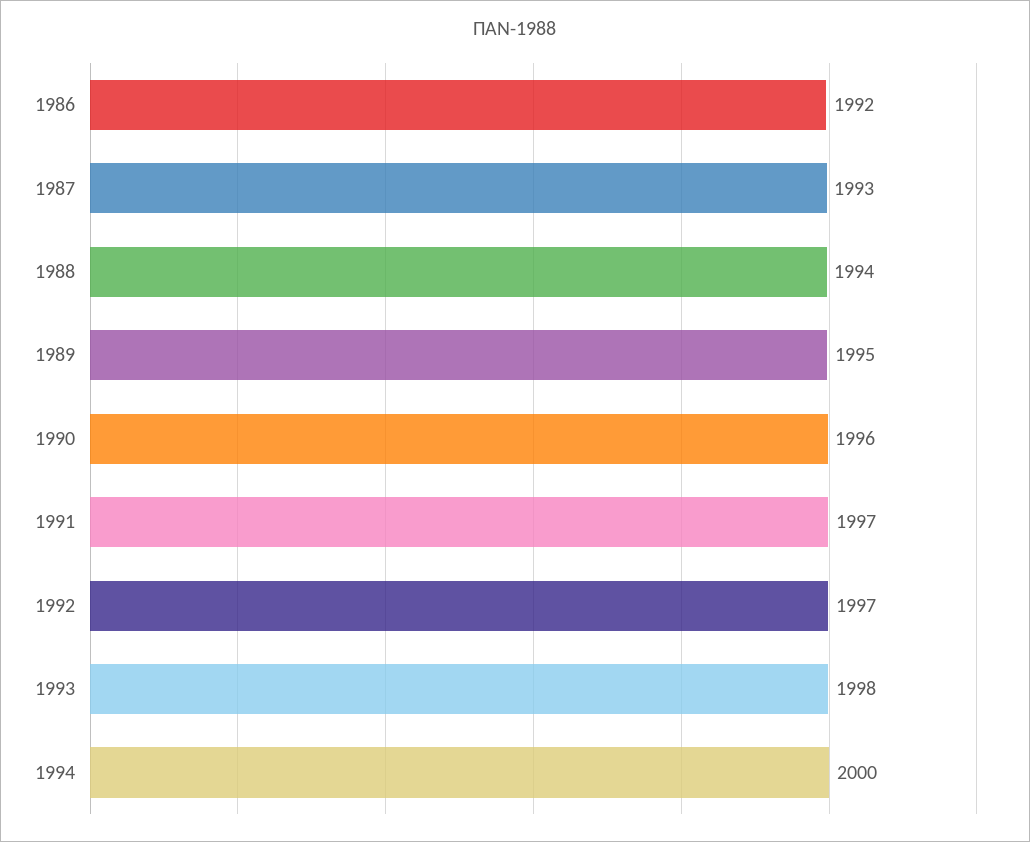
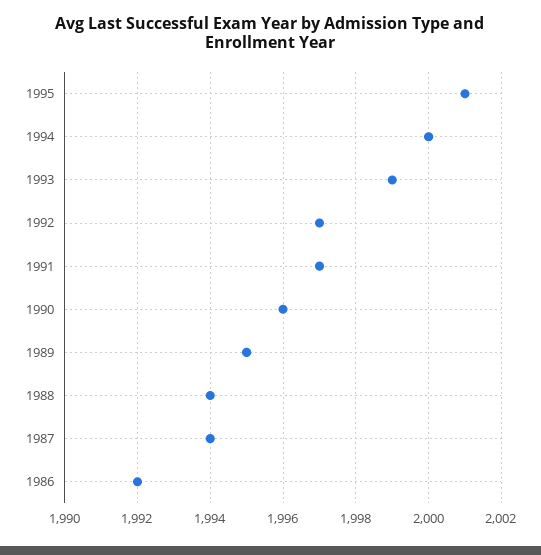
1987: 1993 -> 1994
1993: 1998 -> 1999
1995: none -> 2001

